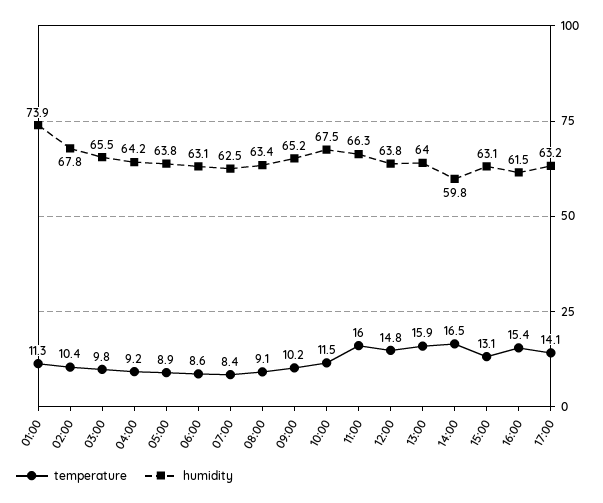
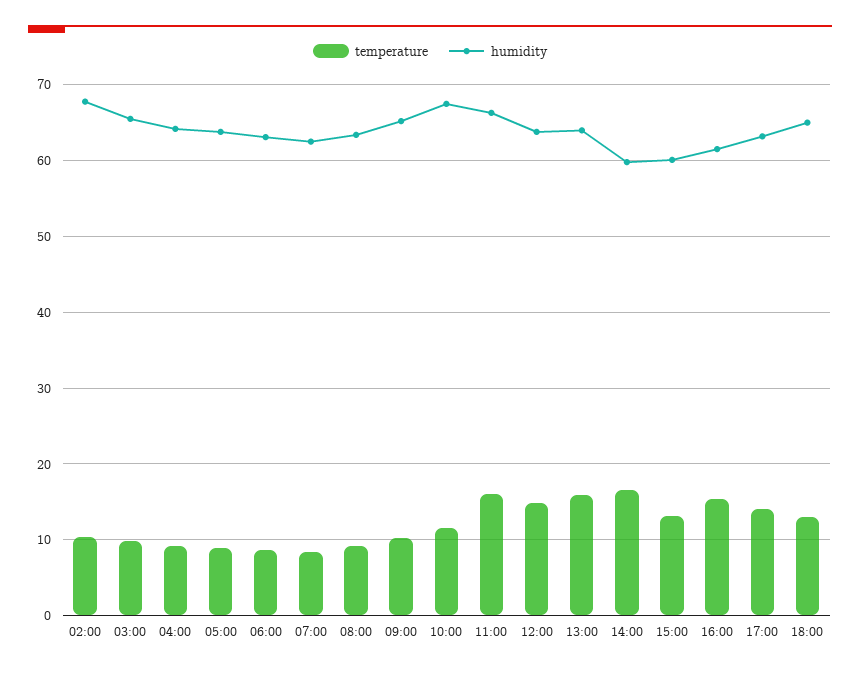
temperature, 01:00: 11.3 -> none
humidity, 01:00: 73.9 -> none
humidity, 15:00: 63.1 -> 60
temperature, 18:00: none -> 13
humidity, 18:00: none -> 65

